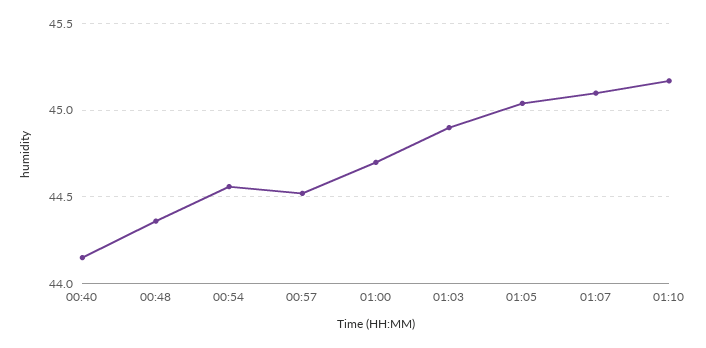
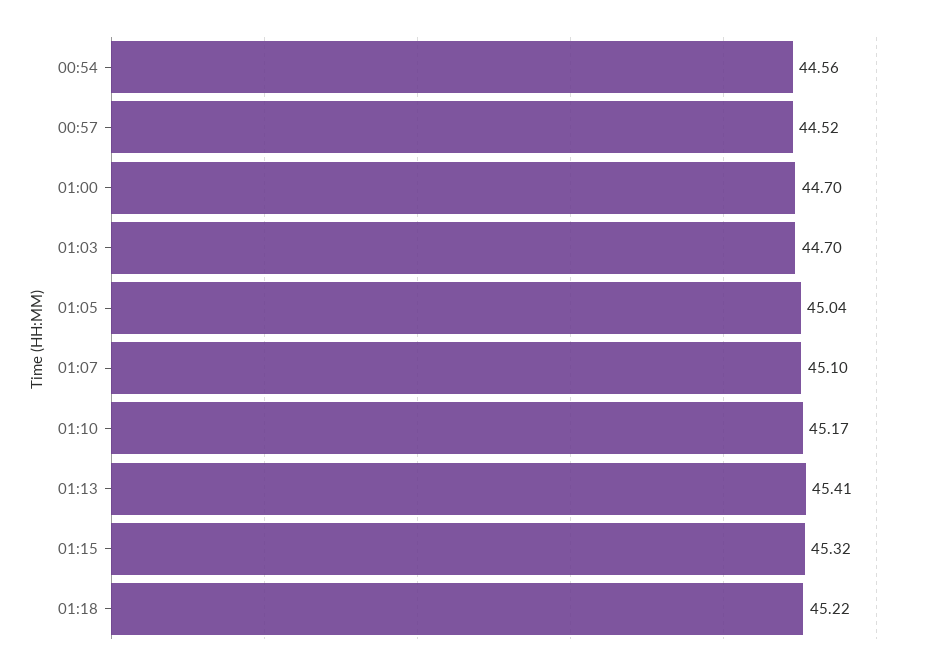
00:40: 44.15 -> none
00:48: 44.35 -> none
01:03: 44.9 -> 44.7
01:13: none -> 45.41
01:15: none -> 45.32
01:18: none -> 45.22

